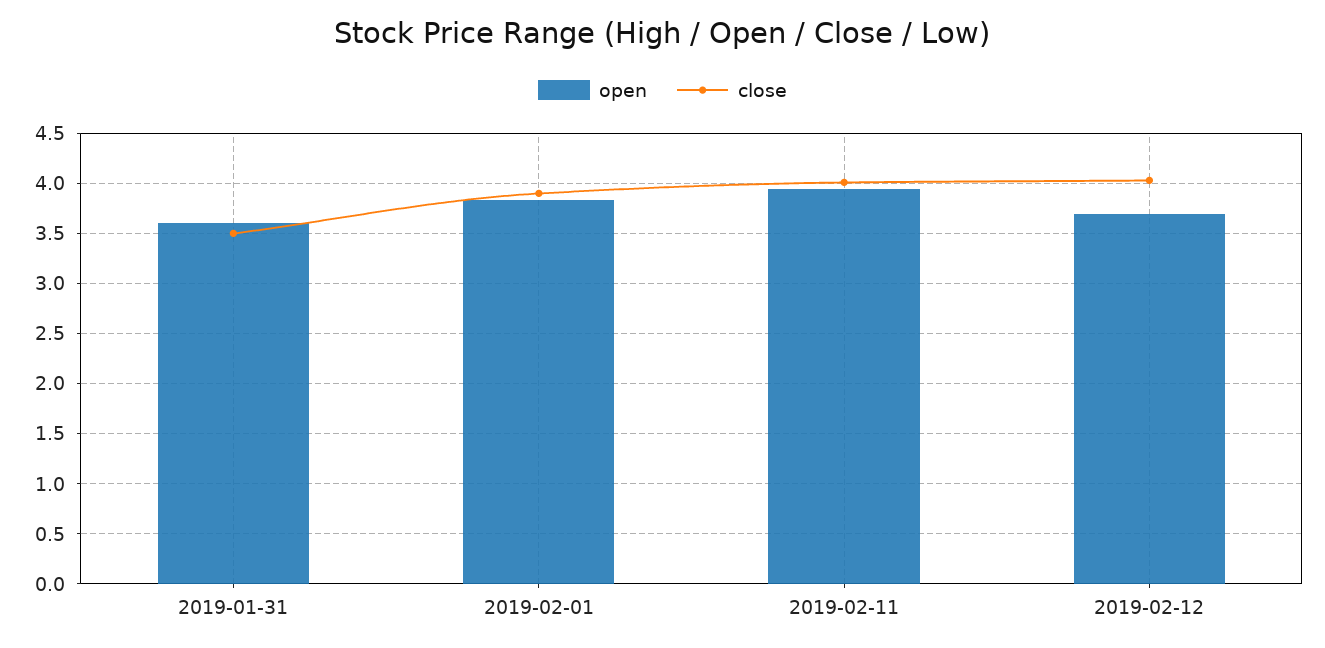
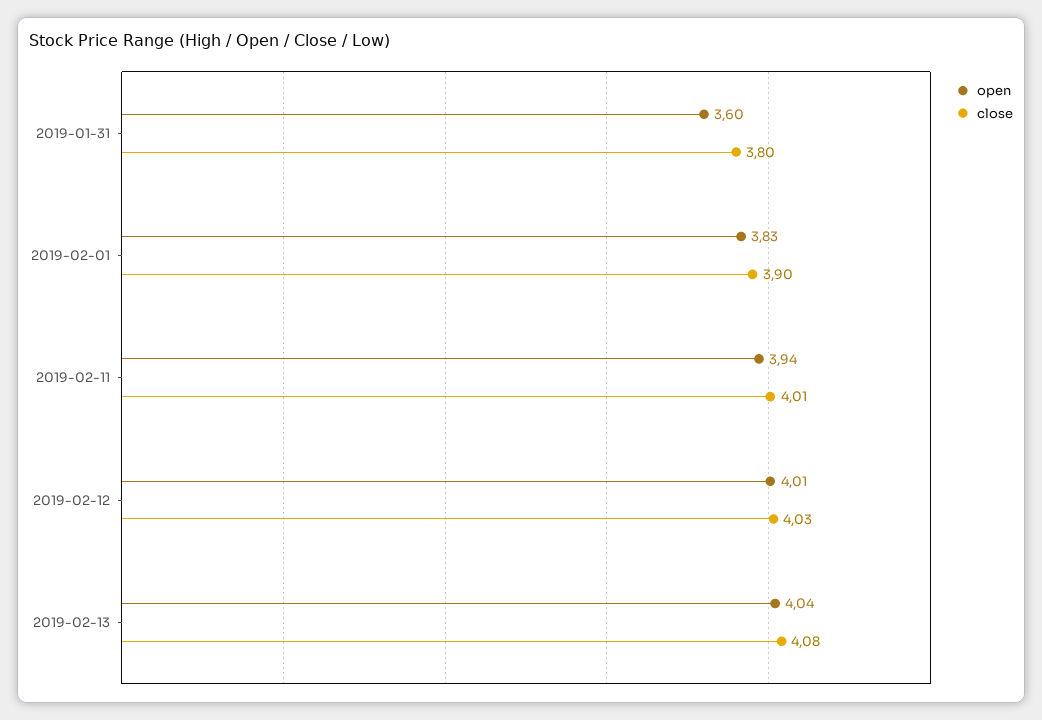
close, 2019-01-31: 3.5 -> 3.8
open, 2019-02-12: 3.7 -> 4.01
open, 2019-02-13: none -> 4.04
close, 2019-02-13: none -> 4.08

